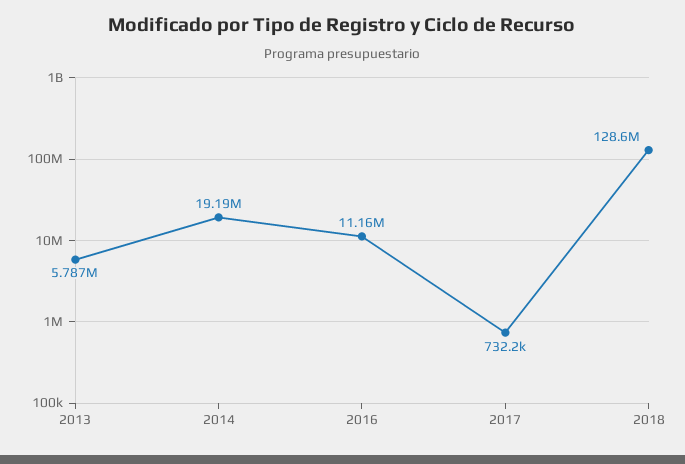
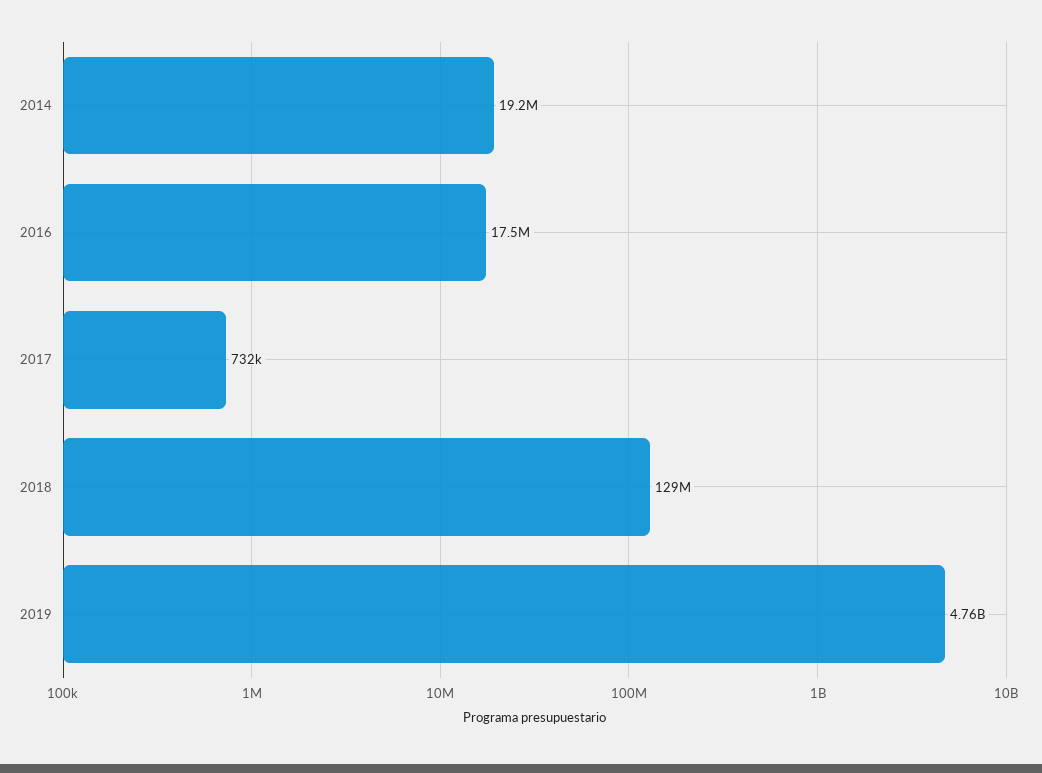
2013: 5787000 -> none
2016: 11160000 -> 17500000
2019: none -> 4760000000

